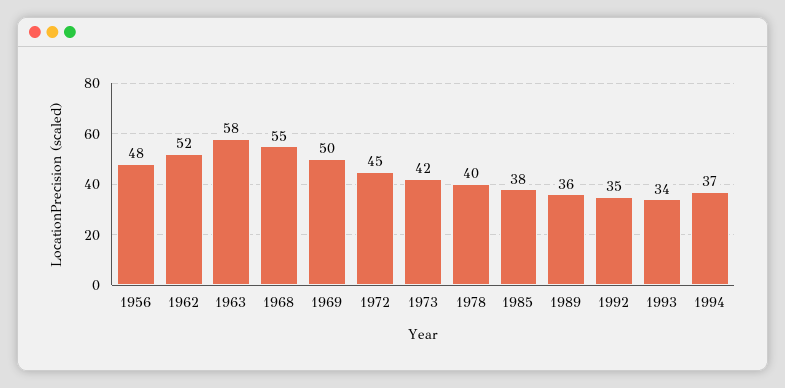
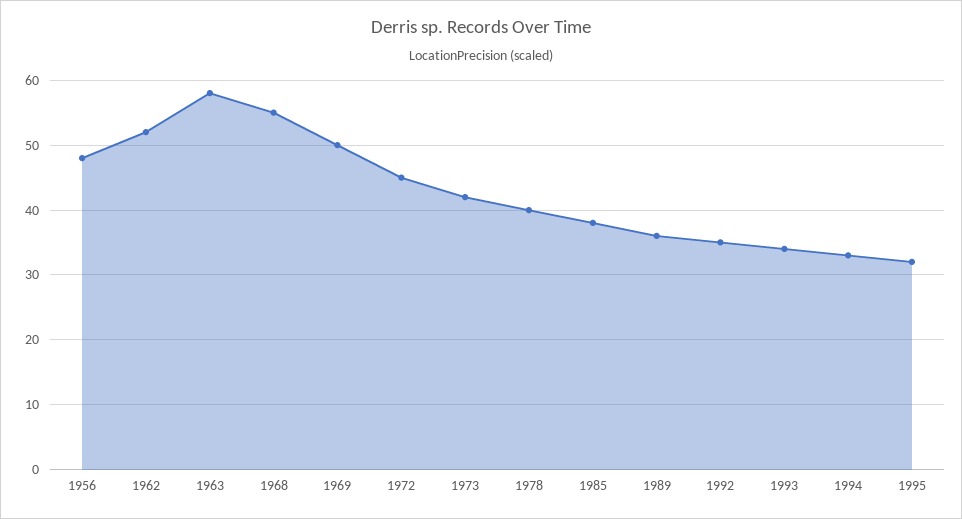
1994: 37 -> 33
1995: none -> 32

